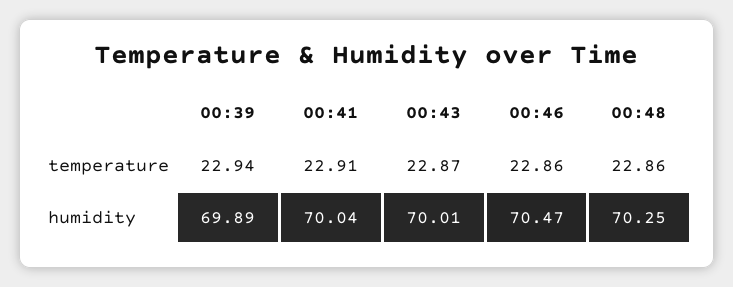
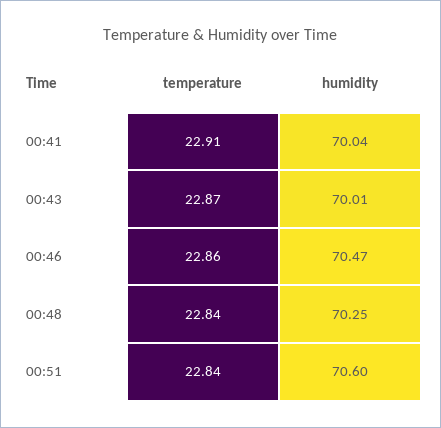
00:39, temperature: 22.94 -> none
00:48, temperature: 22.86 -> 22.84
00:39, humidity: 69.89 -> none
00:51, temperature: none -> 22.84
00:51, humidity: none -> 70.6

